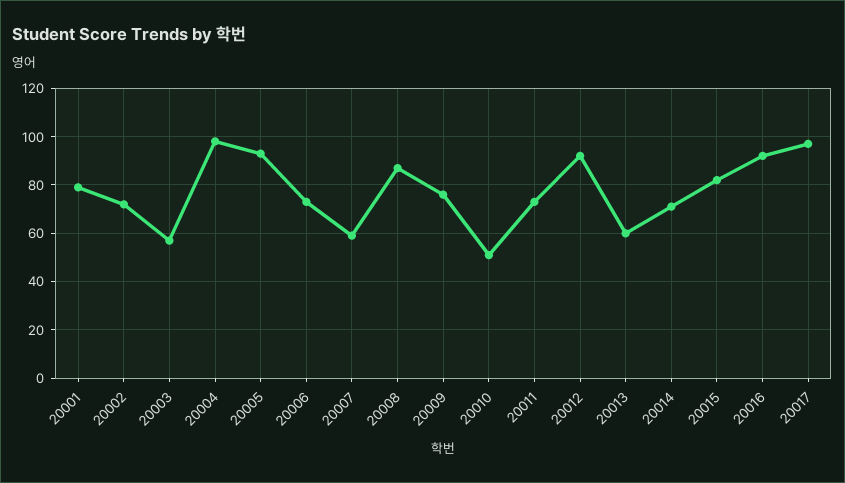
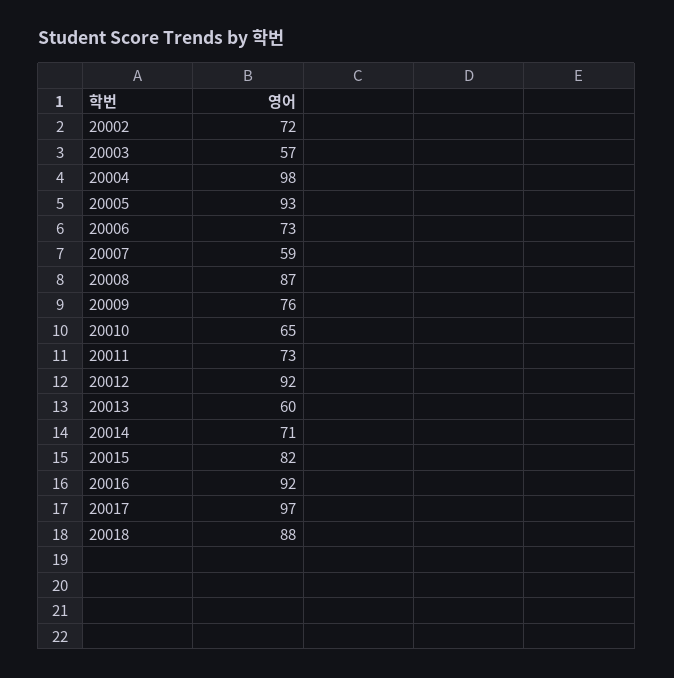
20001: 80 -> none
20010: 50 -> 65
20018: none -> 88

